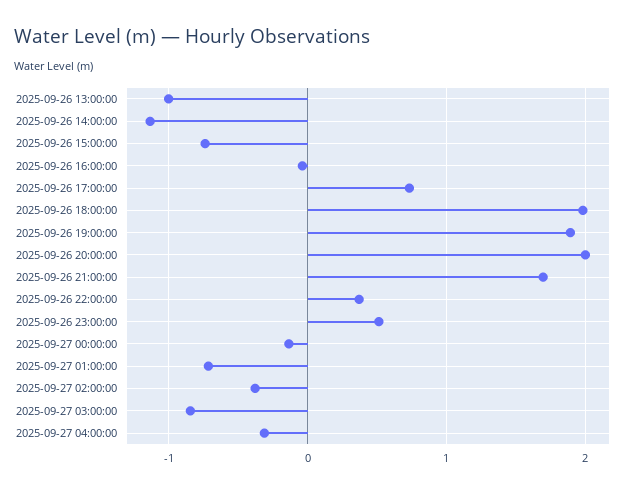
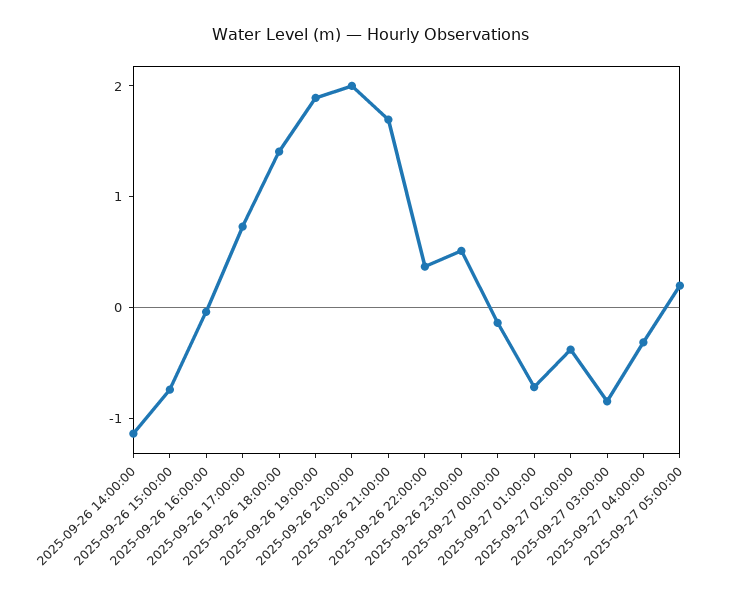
2025-09-26 13:00:00: -1 -> none
2025-09-26 18:00:00: 2 -> 1.4
2025-09-27 05:00:00: none -> 0.2

